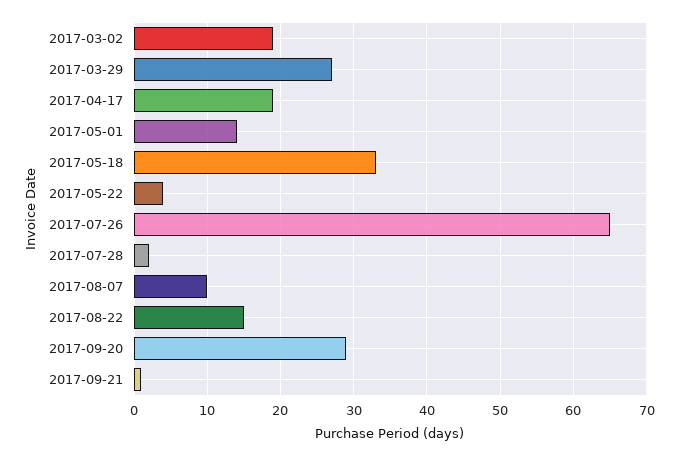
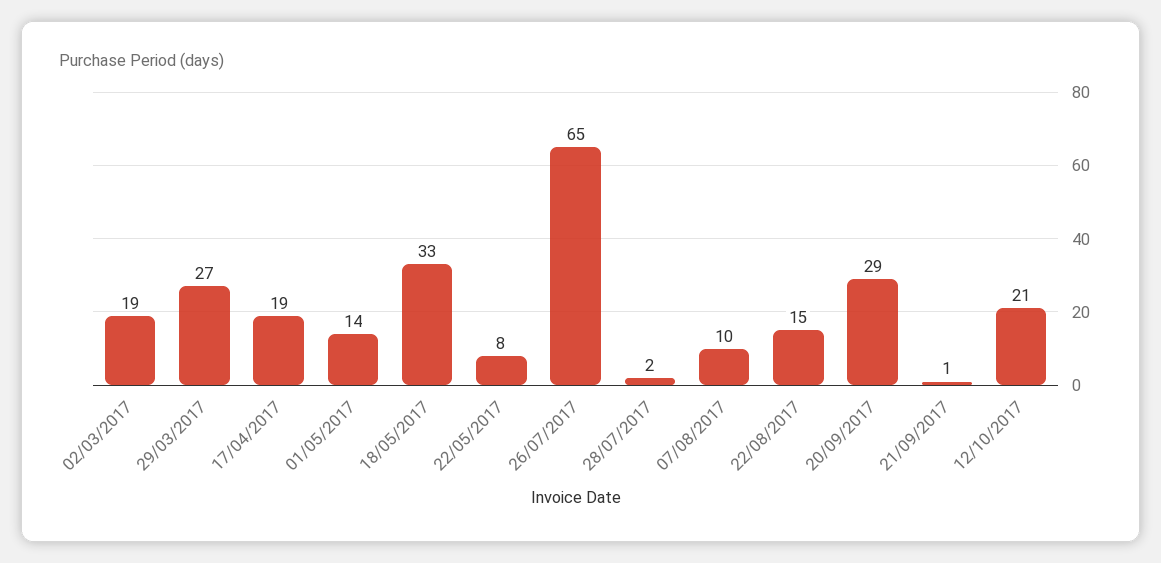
2017-05-22: 4 -> 8
12/10/2017: none -> 21

